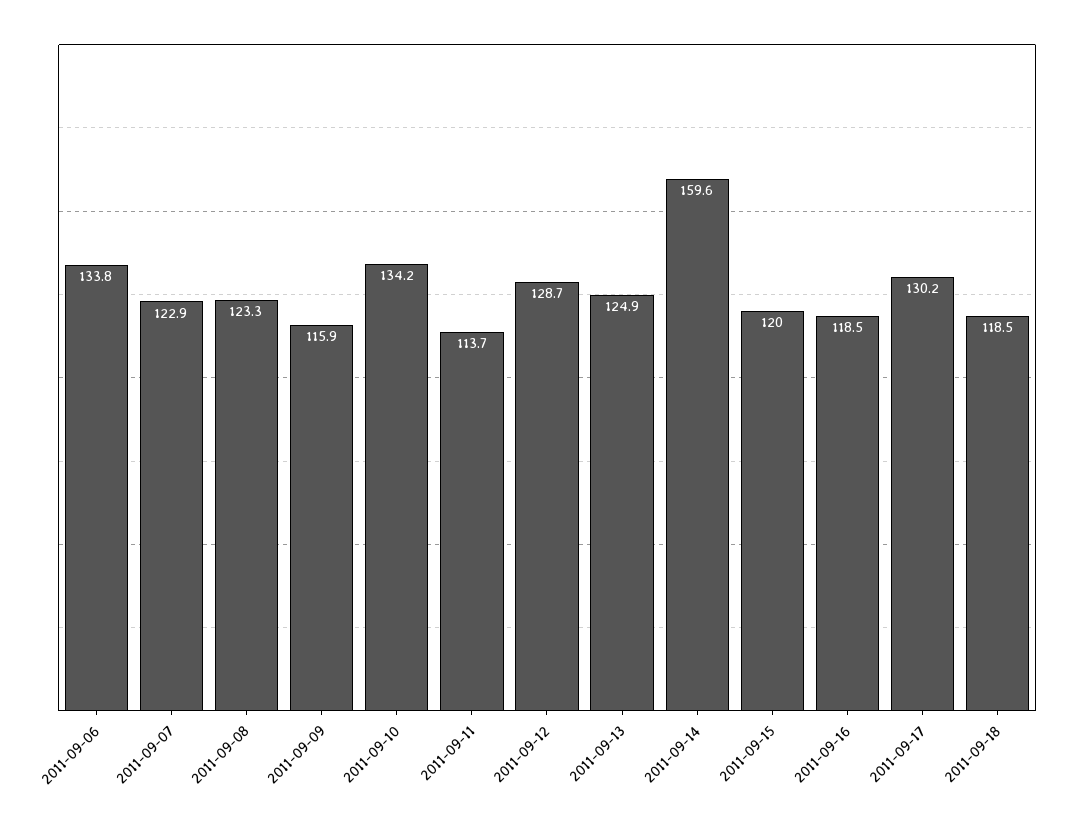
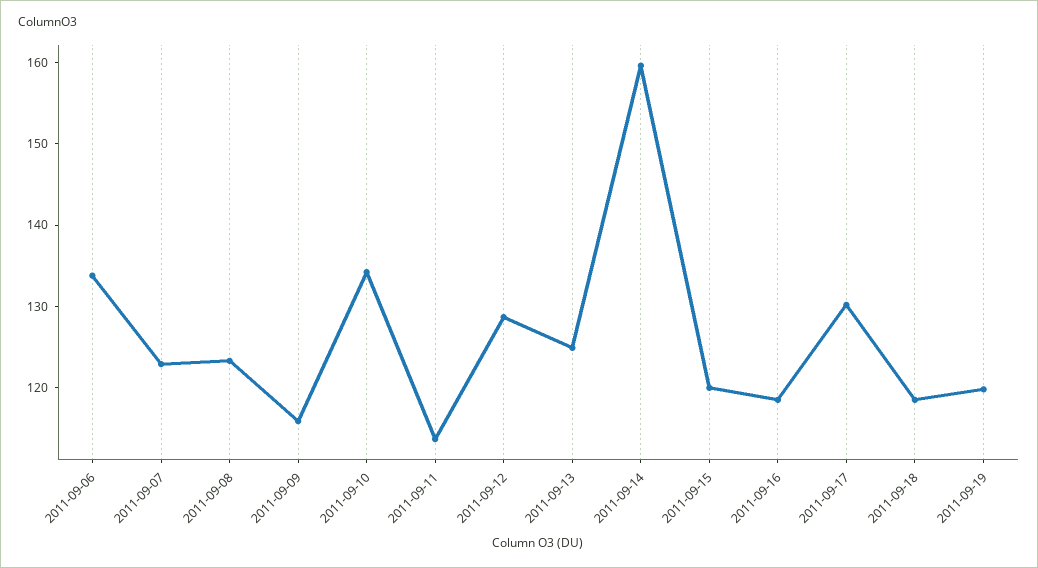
2011-09-19: none -> 120

